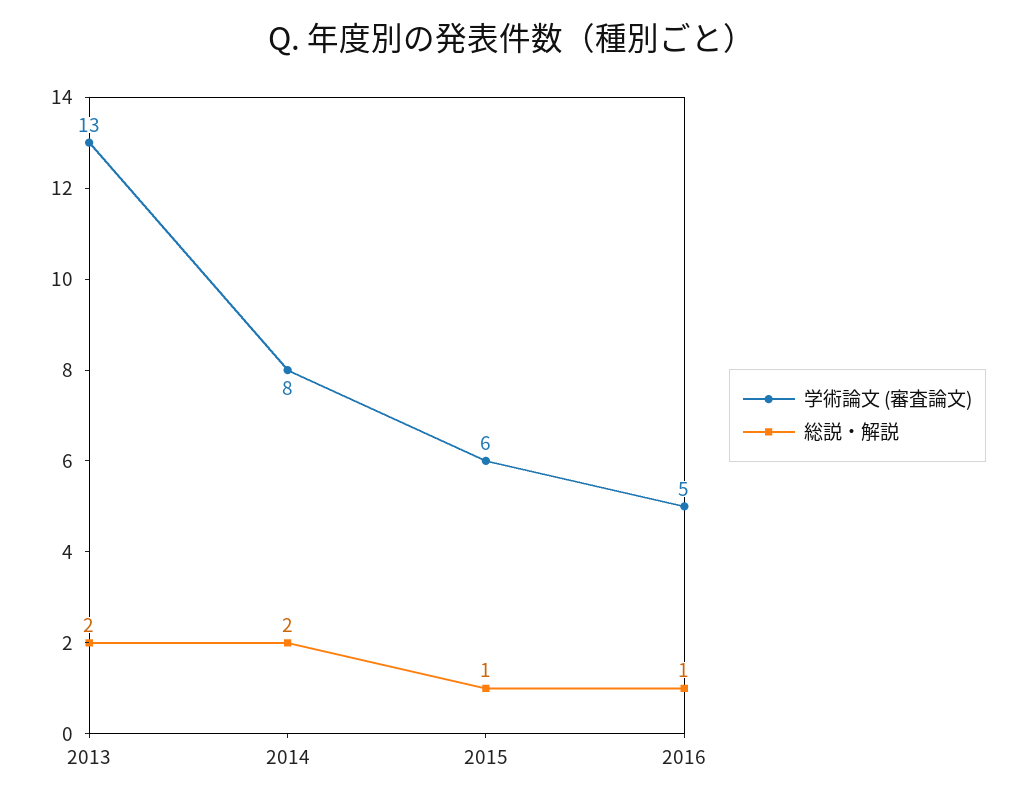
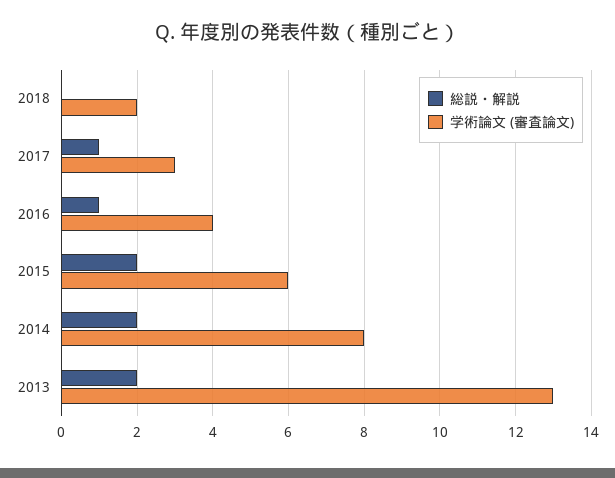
総説・解説, 2015: 1 -> 2
学術論文 (審査論文), 2016: 5 -> 4
総説・解説, 2018: none -> 0
学術論文 (審査論文), 2018: none -> 2
総説・解説, 2017: none -> 1
学術論文 (審査論文), 2017: none -> 3

